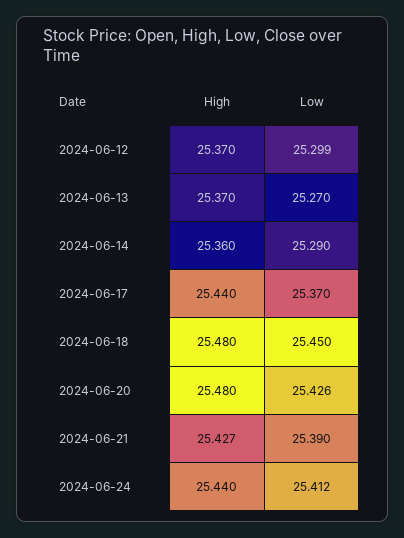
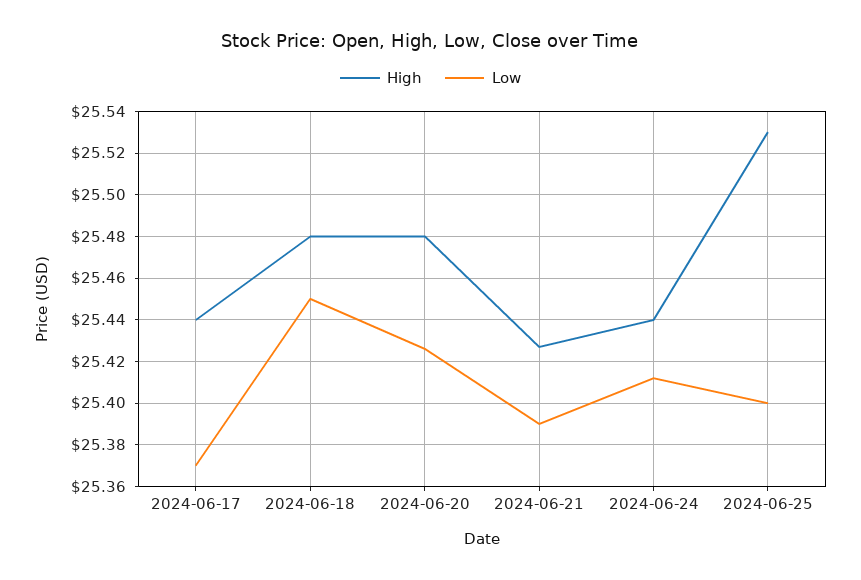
High, 2024-06-12: 25.37 -> none
Low, 2024-06-12: 25.299 -> none
High, 2024-06-13: 25.37 -> none
Low, 2024-06-13: 25.27 -> none
High, 2024-06-14: 25.36 -> none
Low, 2024-06-14: 25.29 -> none
High, 2024-06-25: none -> 25.53
Low, 2024-06-25: none -> 25.4

